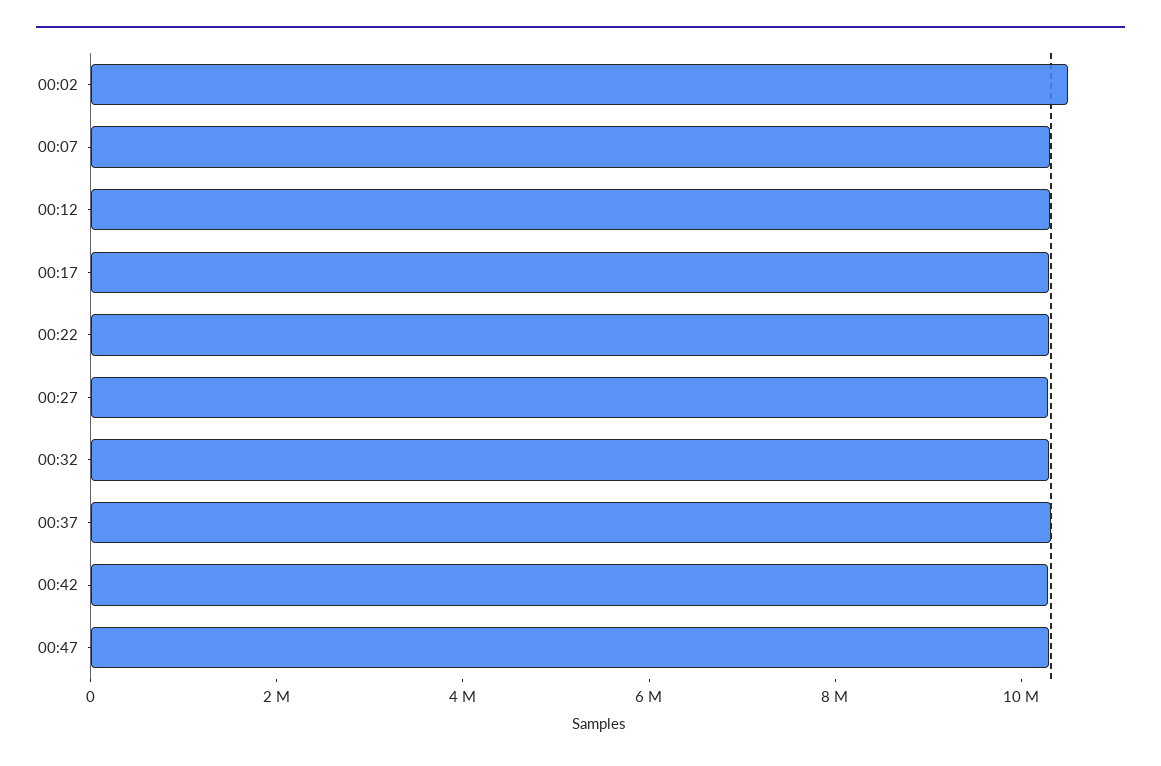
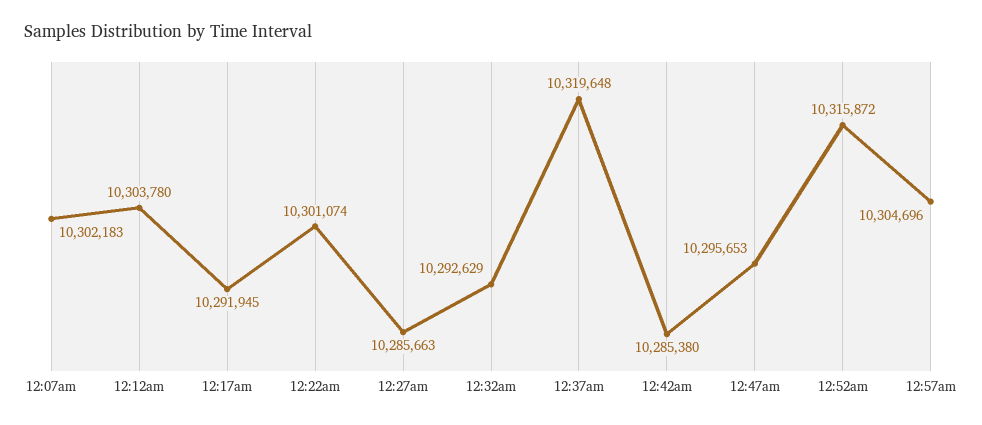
00:02: 10500000 -> none
12:52am: none -> 10315872
12:57am: none -> 10304696

